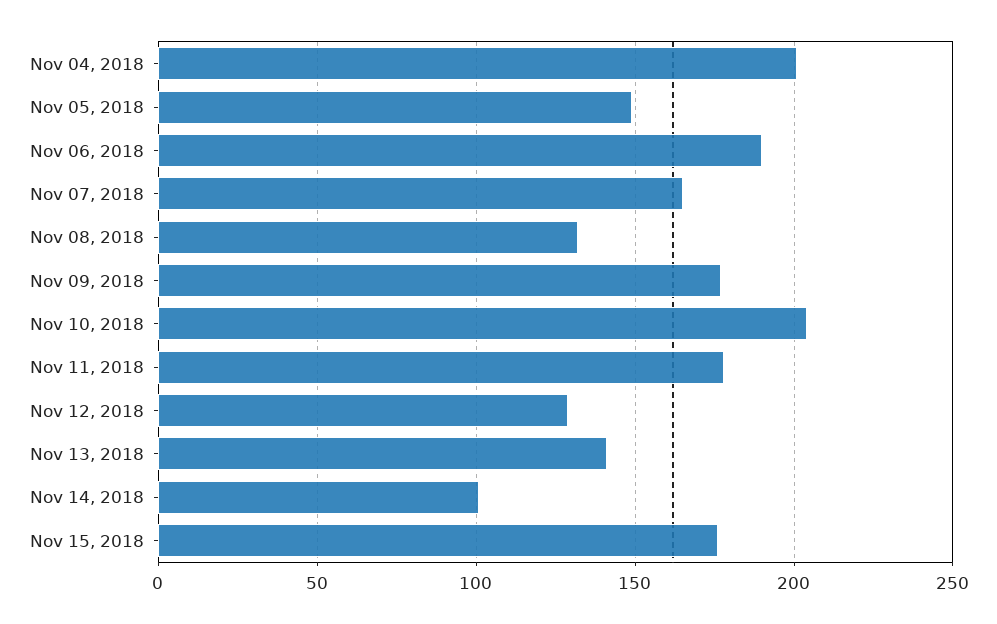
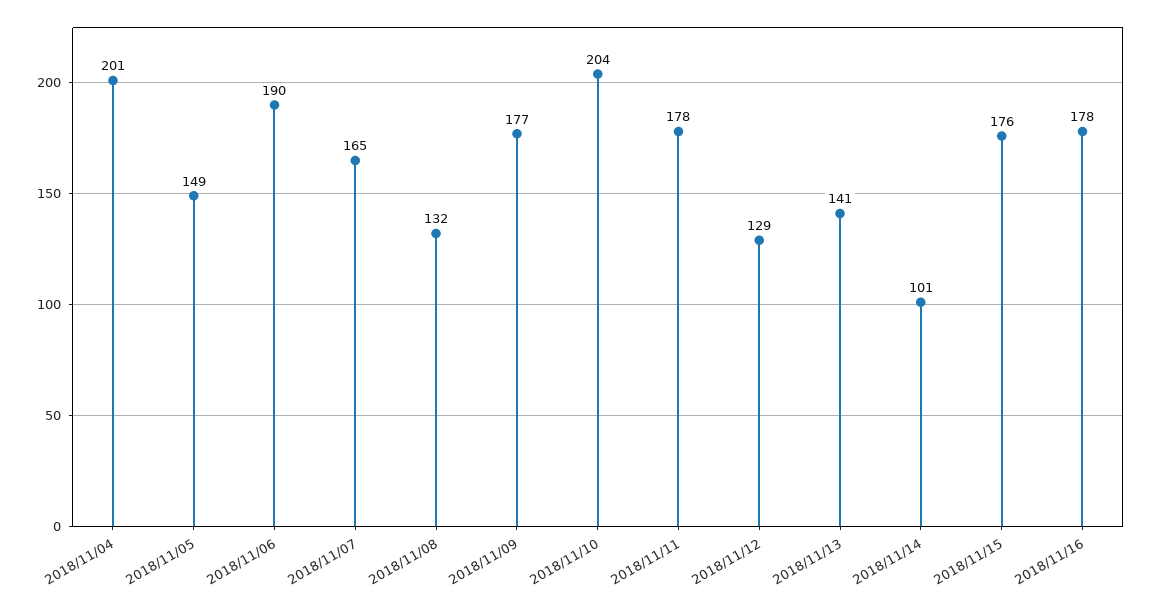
2018/11/16: none -> 178

